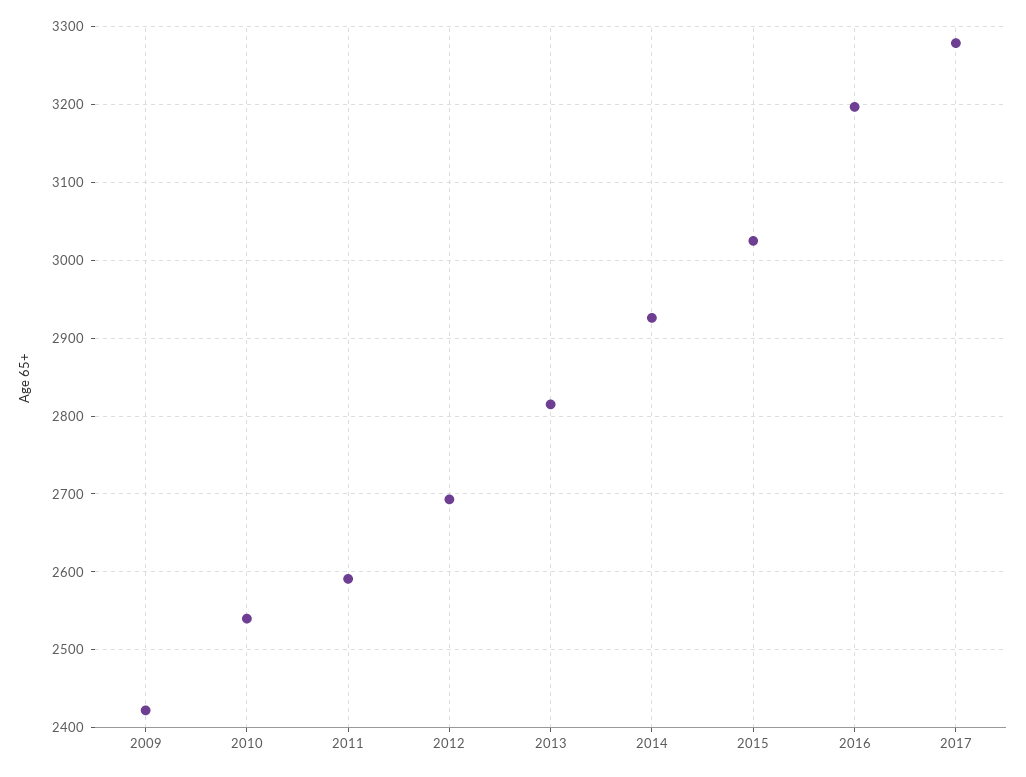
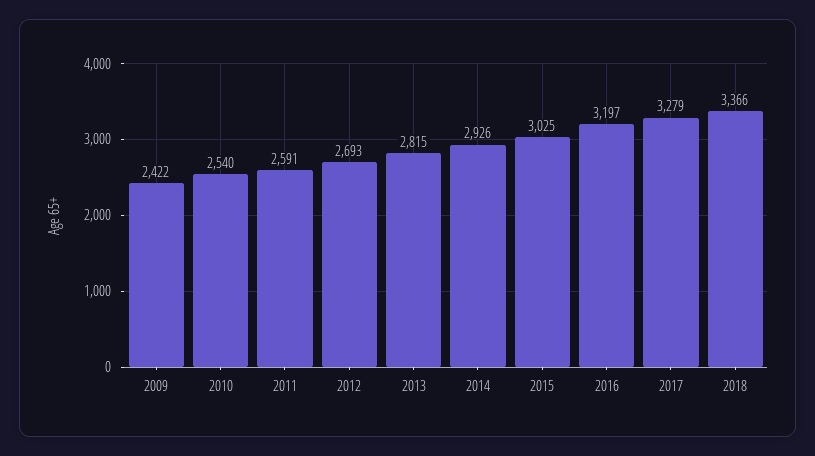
2018: none -> 3366

